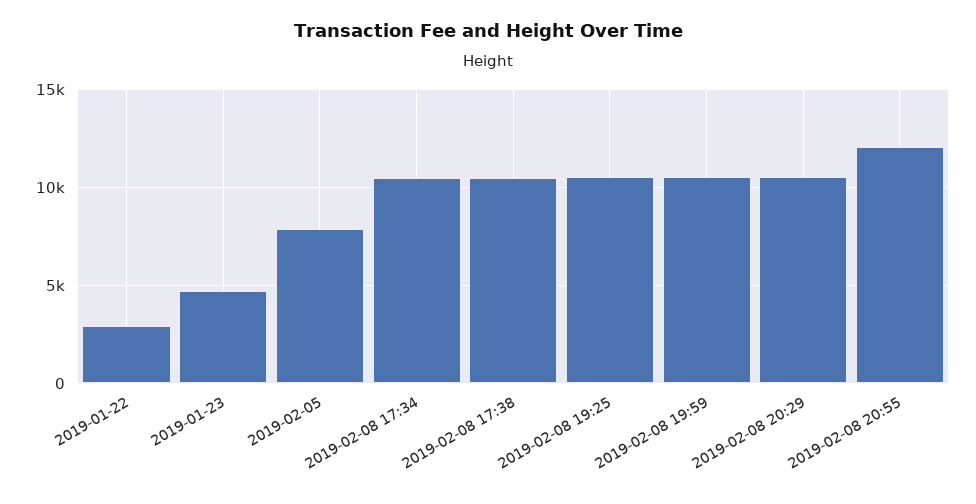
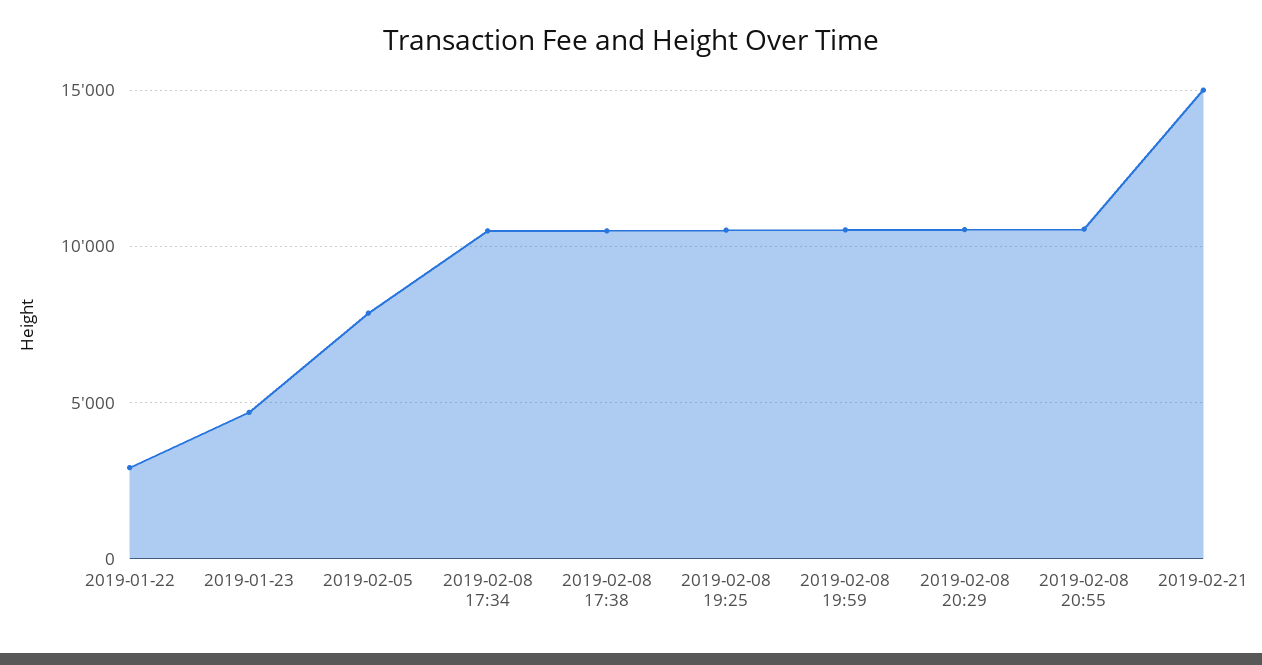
2019-02-08 20:55: 12000 -> 10500
2019-02-21: none -> 15000

